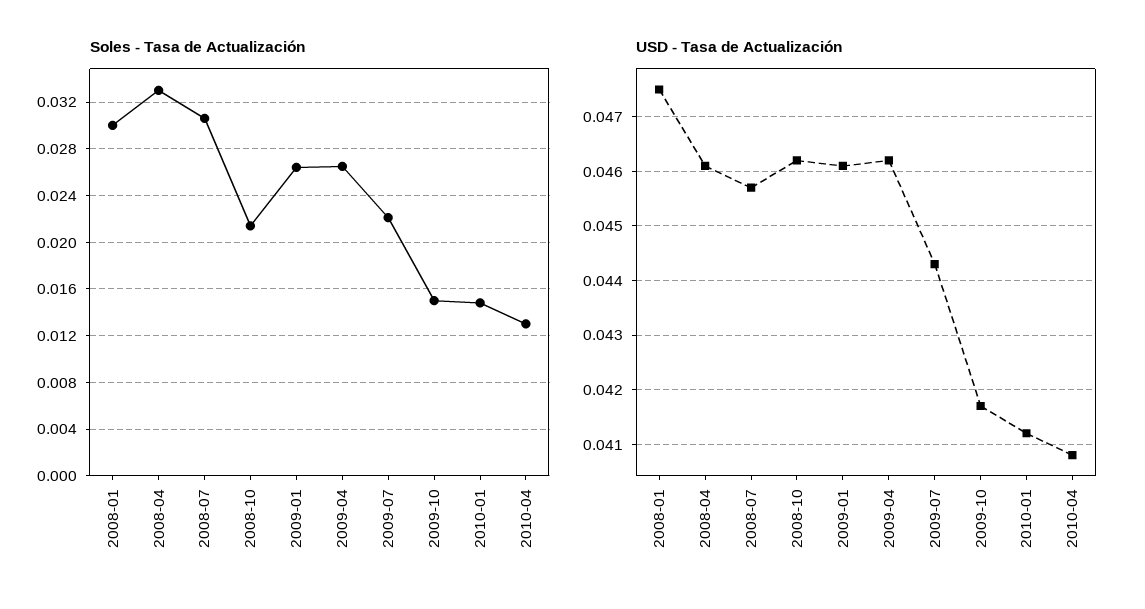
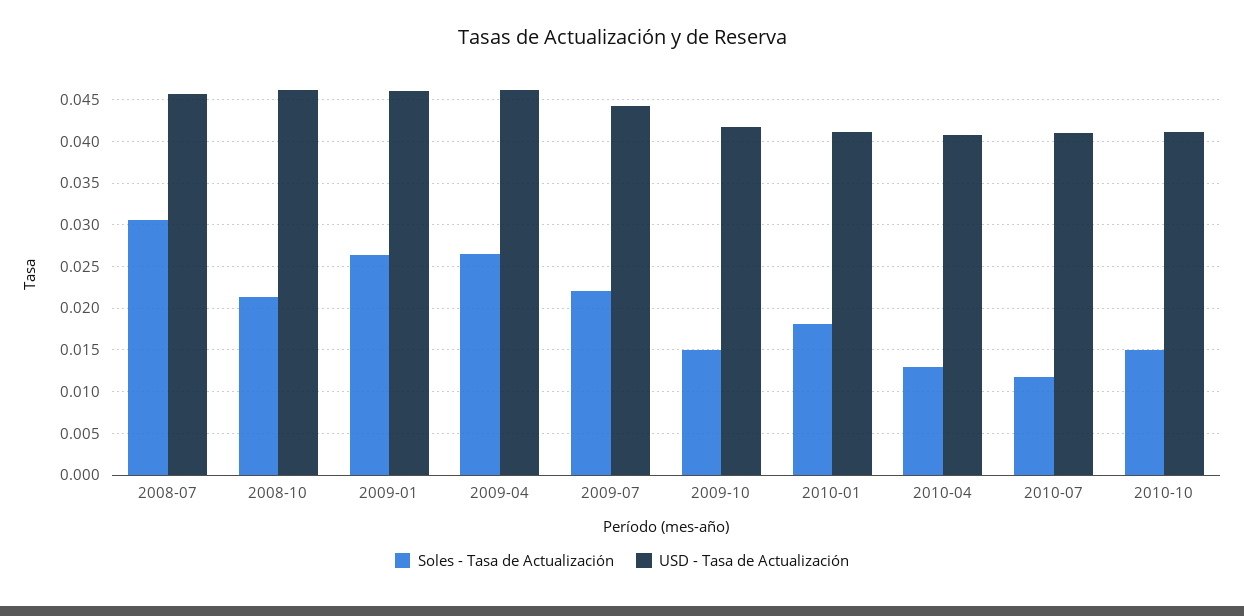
Soles - Tasa de Actualización, 2008-01: 0.03 -> none
Soles - Tasa de Actualización, 2008-04: 0.033 -> none
Soles - Tasa de Actualización, 2010-01: 0.015 -> 0.018
USD - Tasa de Actualización, 2008-01: 0.0475 -> none
USD - Tasa de Actualización, 2008-04: 0.046 -> none
Soles - Tasa de Actualización, 2010-07: none -> 0.012
USD - Tasa de Actualización, 2010-07: none -> 0.041
Soles - Tasa de Actualización, 2010-10: none -> 0.015
USD - Tasa de Actualización, 2010-10: none -> 0.041

